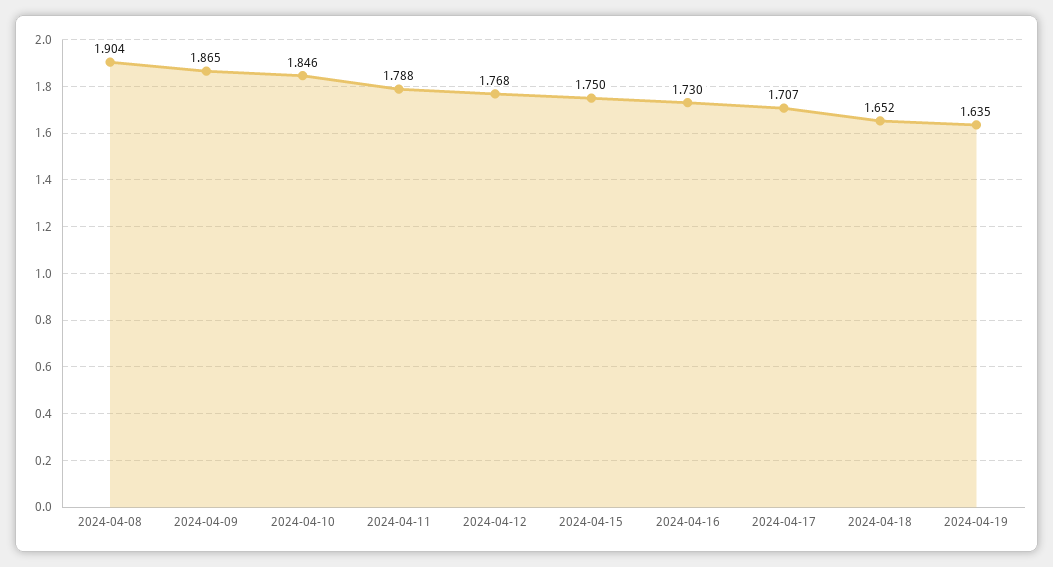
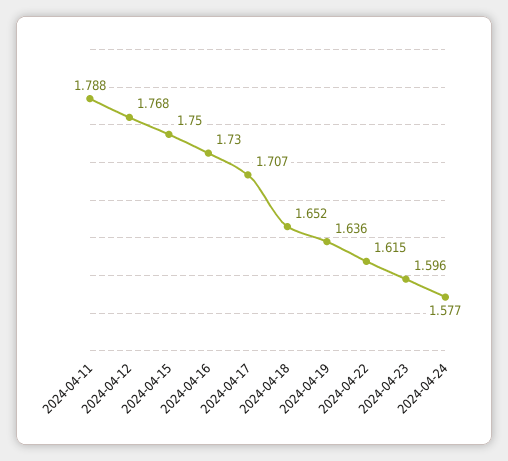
2024-04-08: 1.904 -> none
2024-04-09: 1.865 -> none
2024-04-10: 1.846 -> none
2024-04-19: 1.635 -> 1.636
2024-04-22: none -> 1.615
2024-04-23: none -> 1.596
2024-04-24: none -> 1.577

